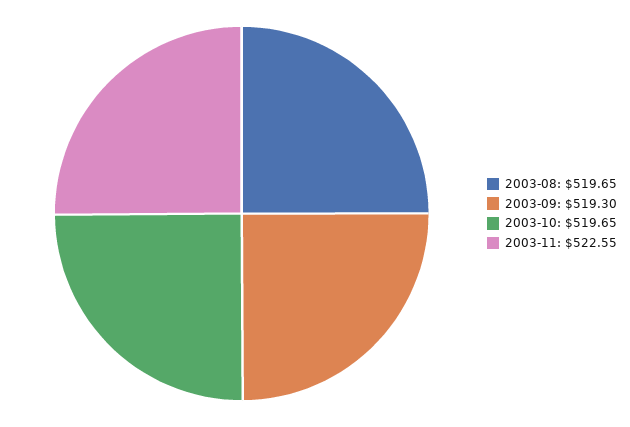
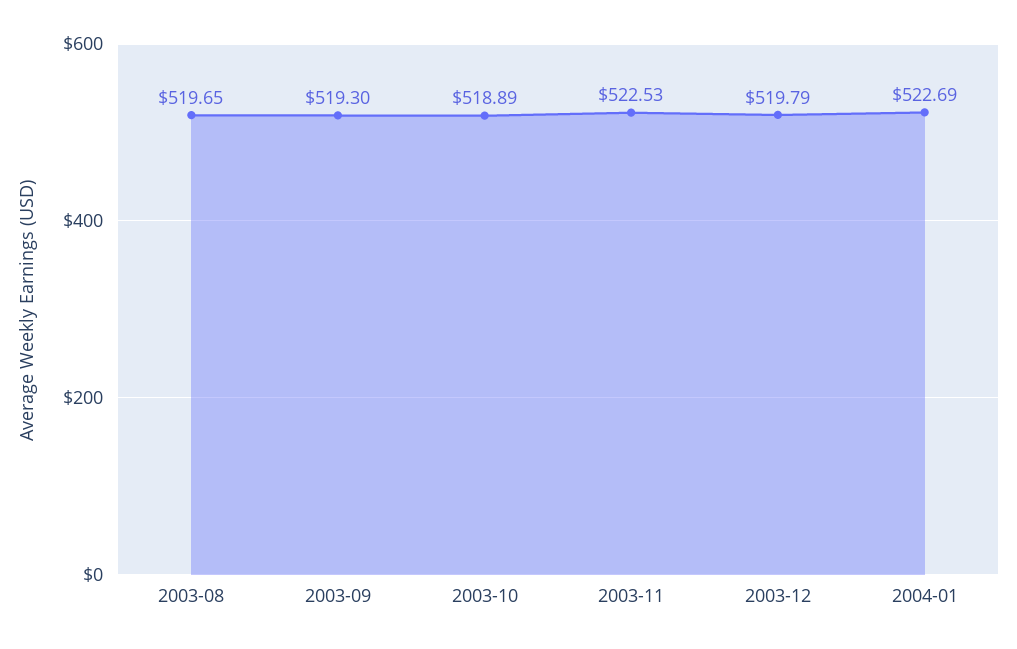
2003-10: 519.65 -> 518.89
2003-11: 522.55 -> 522.53
2003-12: none -> 519.79
2004-01: none -> 522.69

